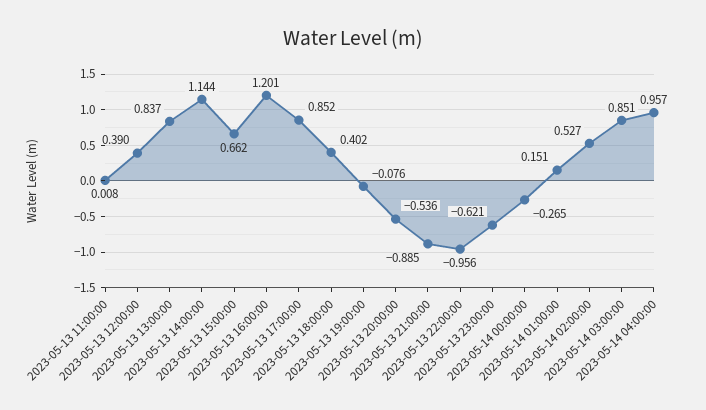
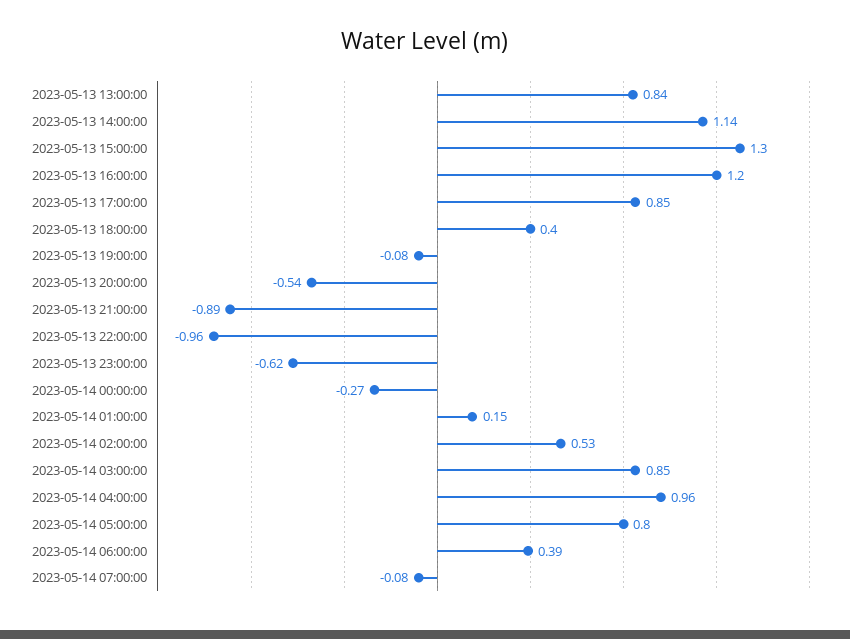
2023-05-13 11:00:00: 0.008 -> none
2023-05-13 12:00:00: 0.39 -> none
2023-05-13 15:00:00: 0.662 -> 1.3
2023-05-14 05:00:00: none -> 0.8
2023-05-14 06:00:00: none -> 0.39
2023-05-14 07:00:00: none -> -0.08

